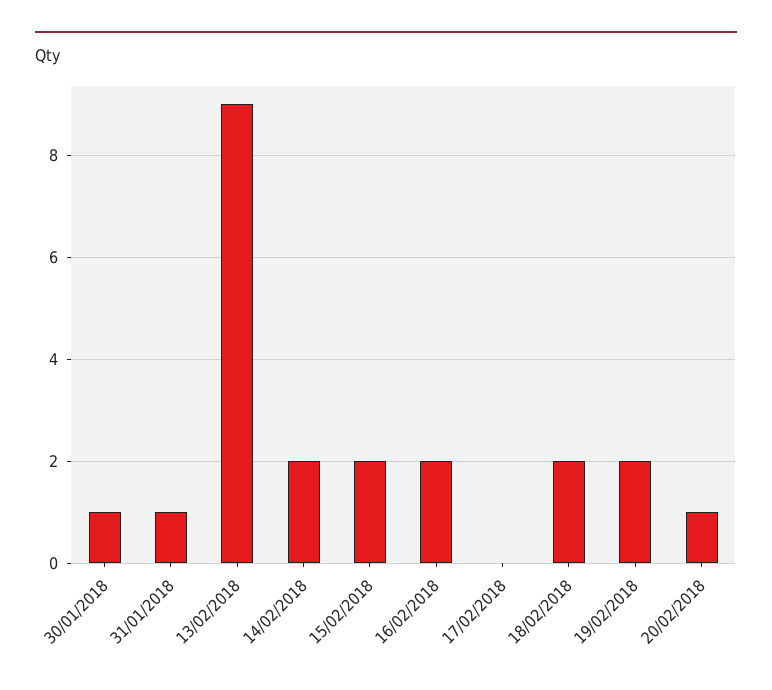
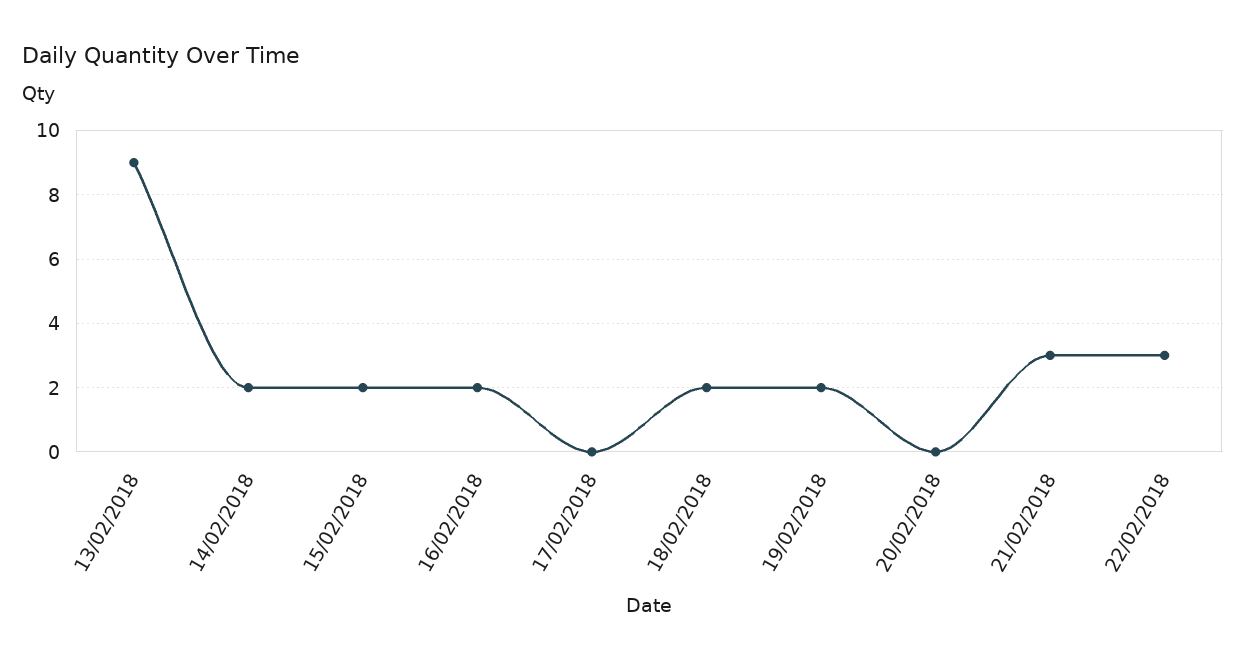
30/01/2018: 1 -> none
31/01/2018: 1 -> none
20/02/2018: 1 -> 0
21/02/2018: none -> 3
22/02/2018: none -> 3

